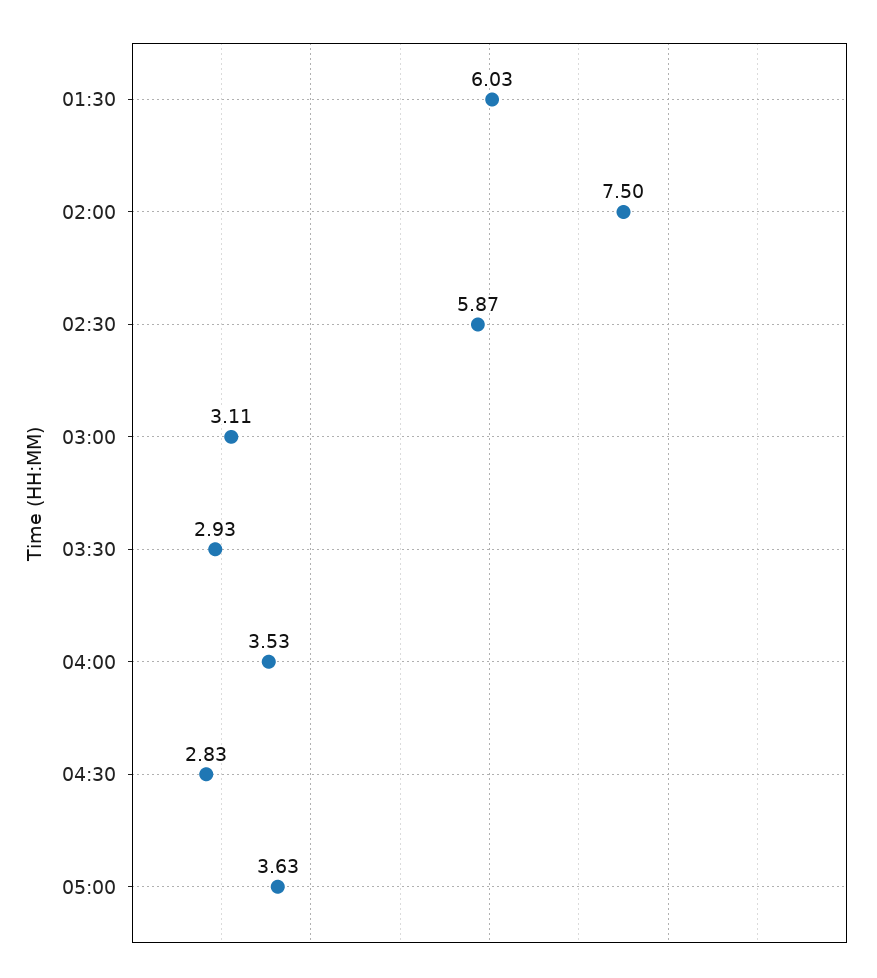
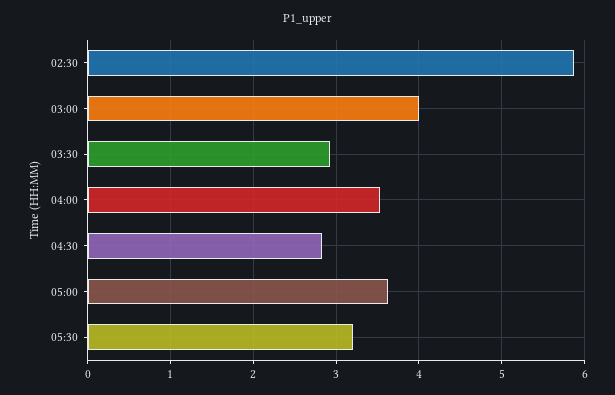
01:30: 6.03 -> none
02:00: 7.5 -> none
03:00: 3.11 -> 4
05:30: none -> 3.2

